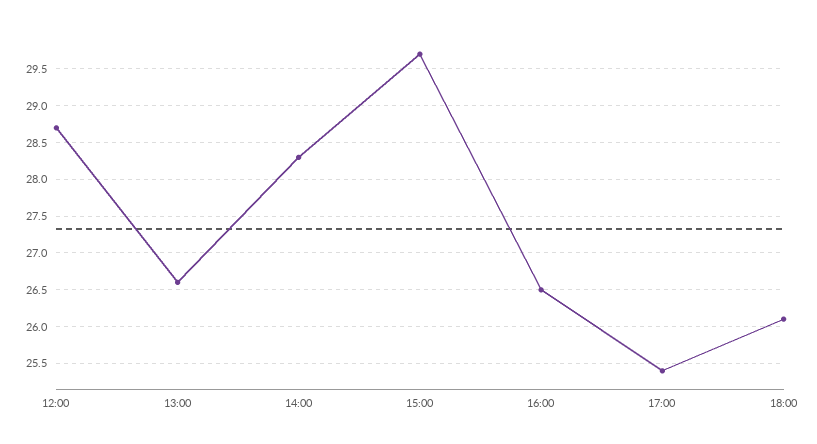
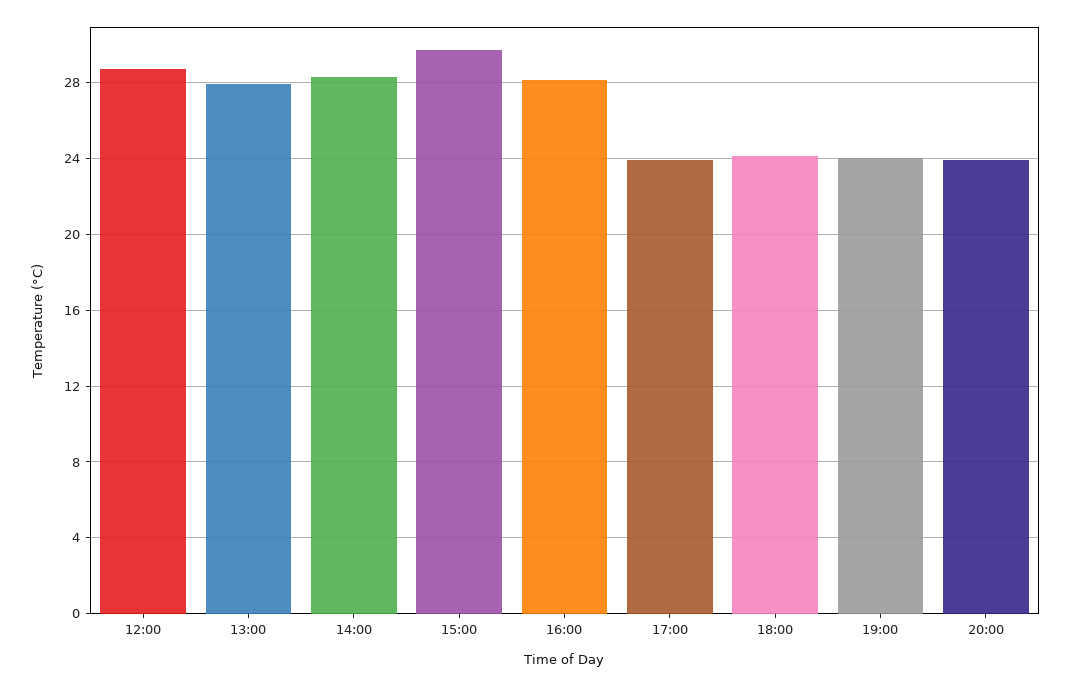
13:00: 26.6 -> 28
16:00: 26.5 -> 28
17:00: 25.4 -> 24
18:00: 26.1 -> 24
19:00: none -> 24
20:00: none -> 24

